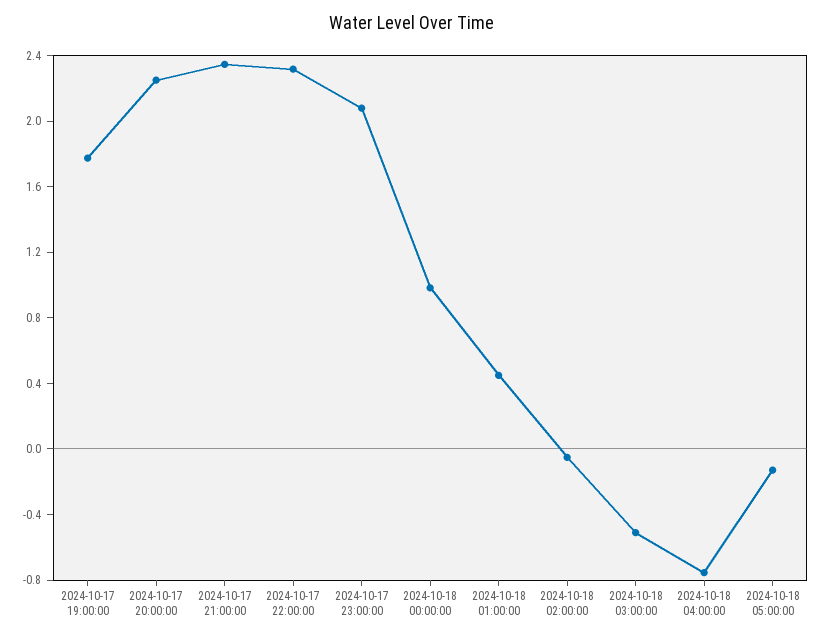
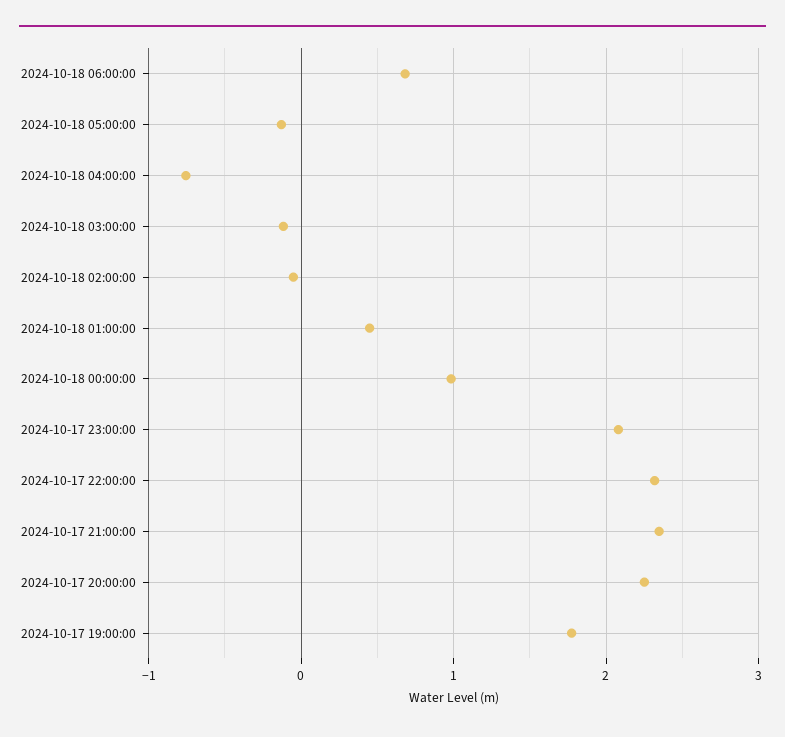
2024-10-18 03:00:00: -0.5 -> -0.1
2024-10-18 06:00:00: none -> 0.7

